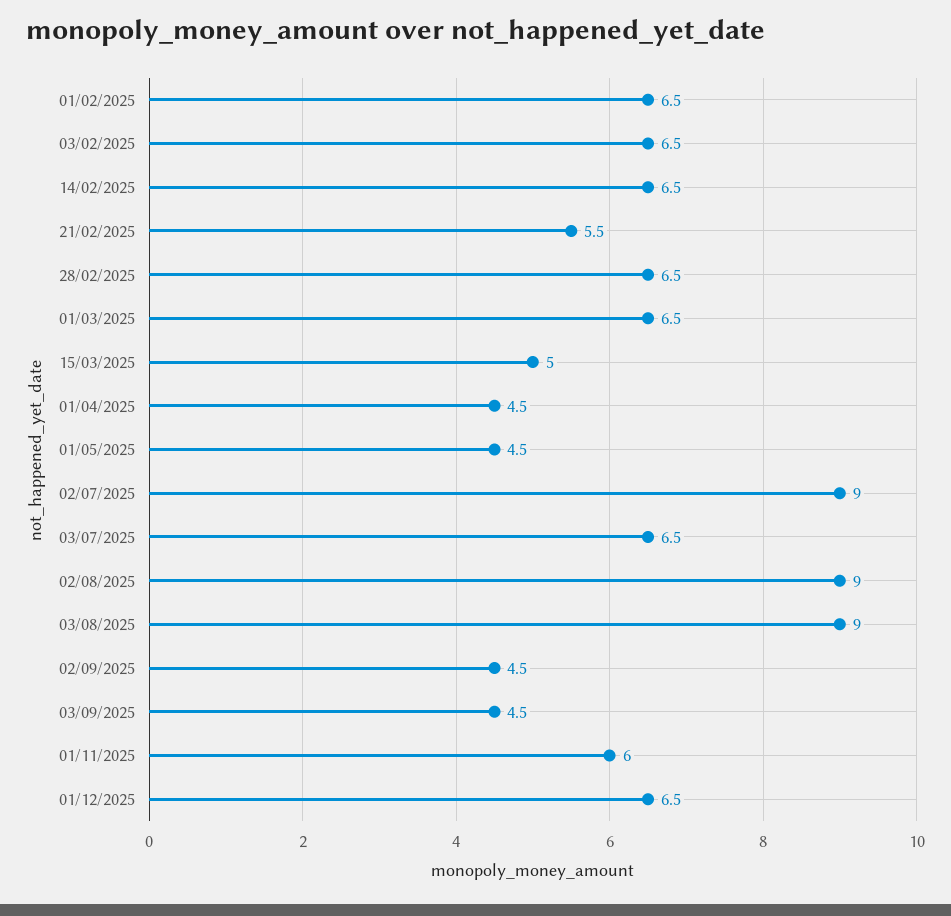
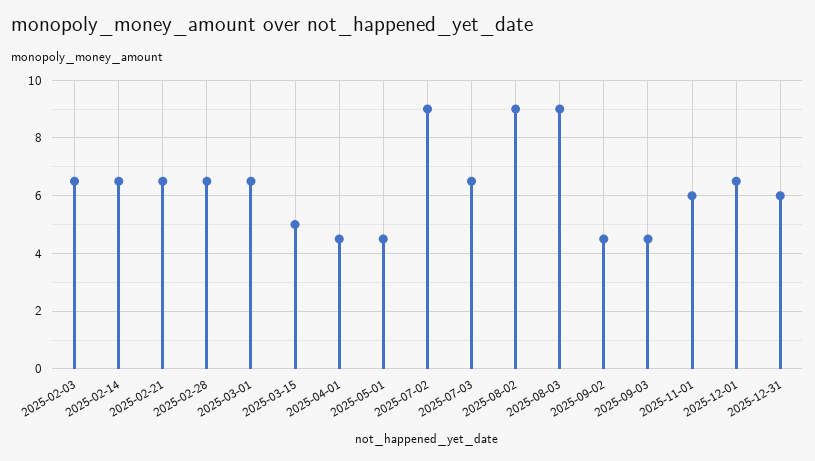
01/02/2025: 6.5 -> none
21/02/2025: 5.5 -> 6.5
2025-12-31: none -> 6

